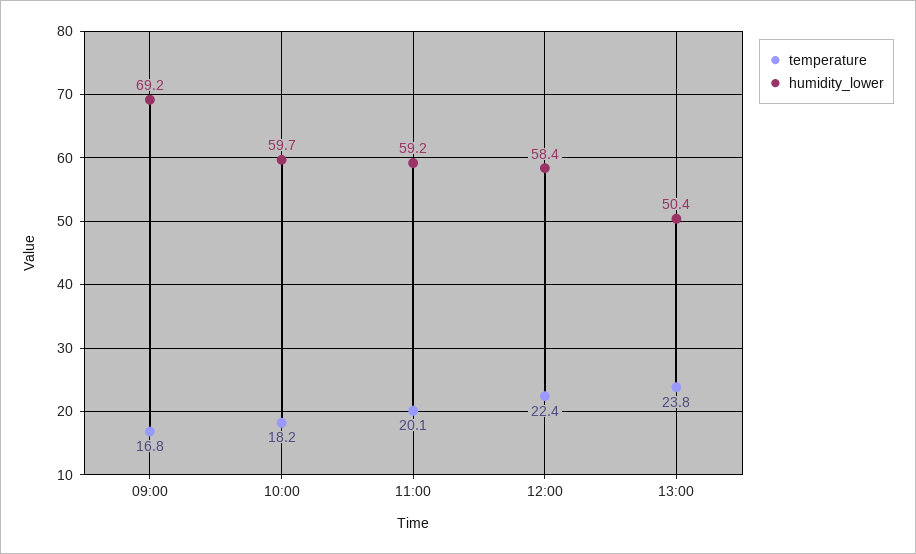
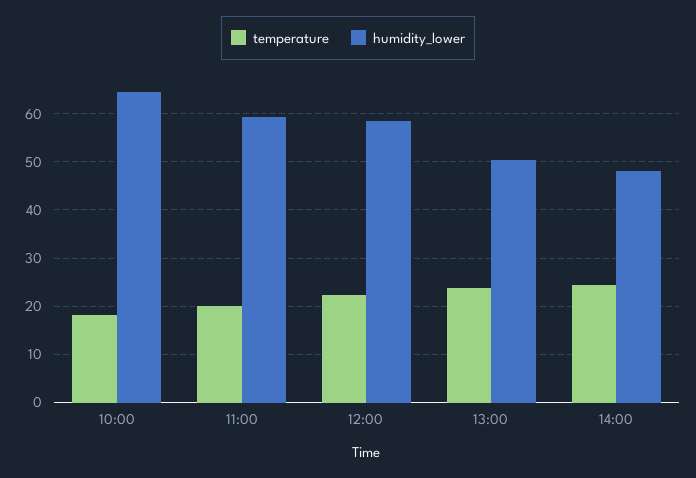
temperature, 09:00: 16.8 -> none
humidity_lower, 09:00: 69.2 -> none
humidity_lower, 10:00: 59.7 -> 64
temperature, 14:00: none -> 24
humidity_lower, 14:00: none -> 48

